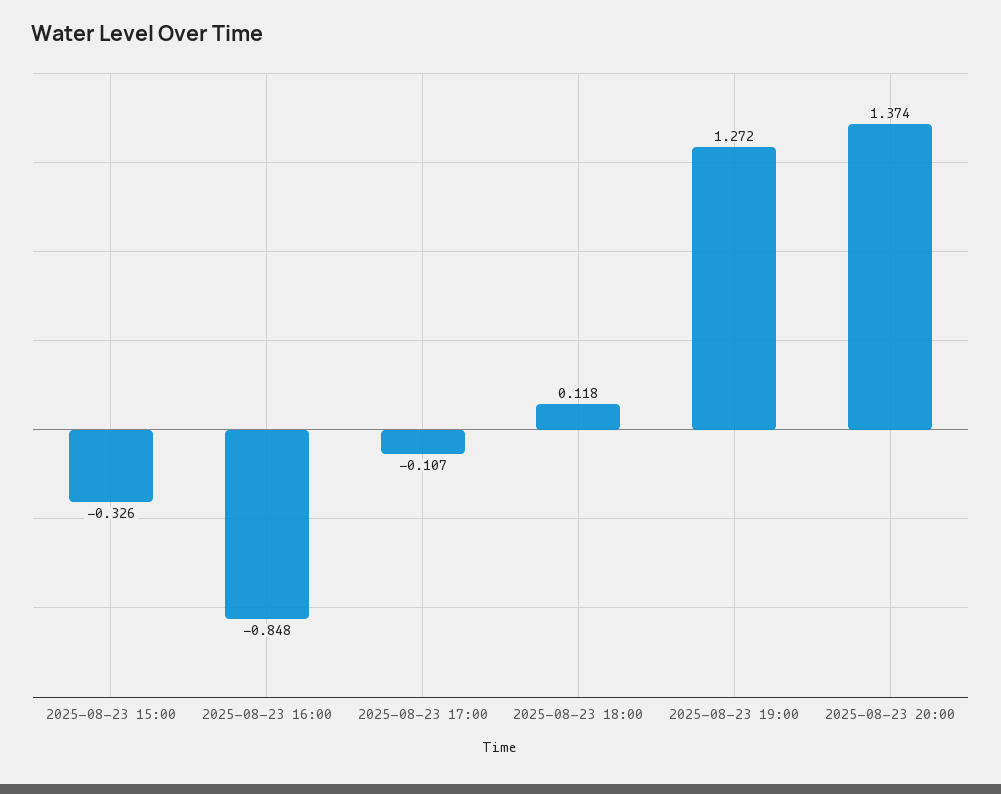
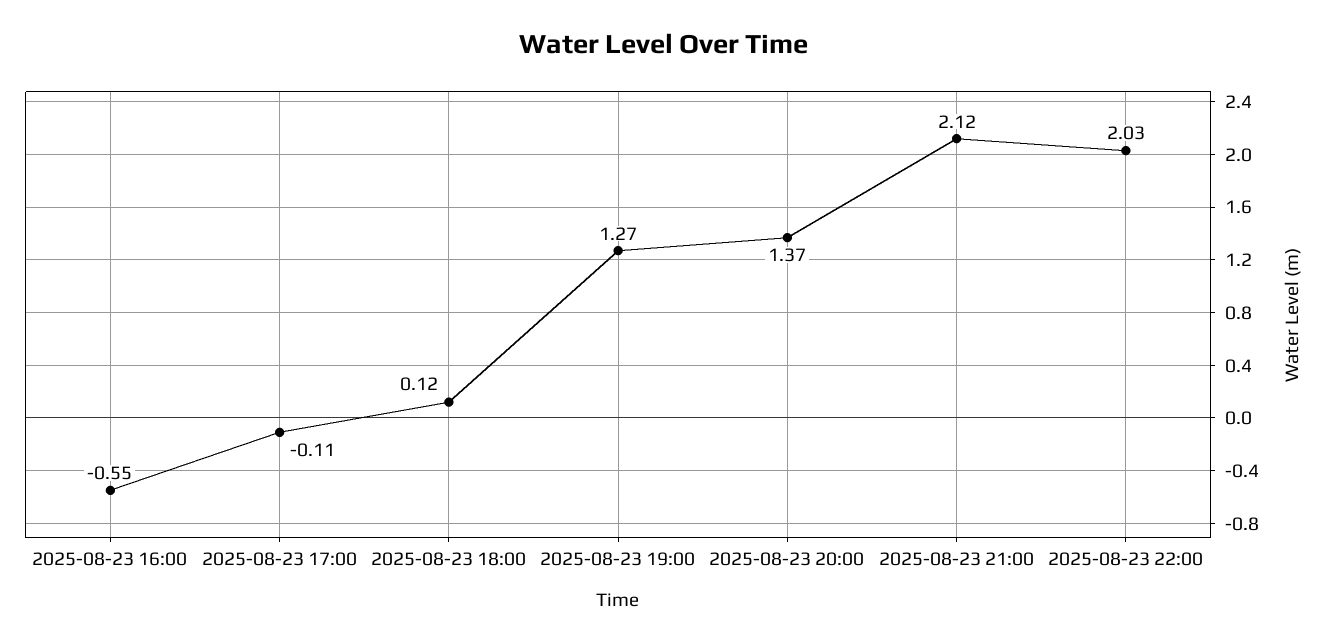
2025-08-23 15:00: -0.326 -> none
2025-08-23 16:00: -0.848 -> -0.55
2025-08-23 21:00: none -> 2.12
2025-08-23 22:00: none -> 2.03

